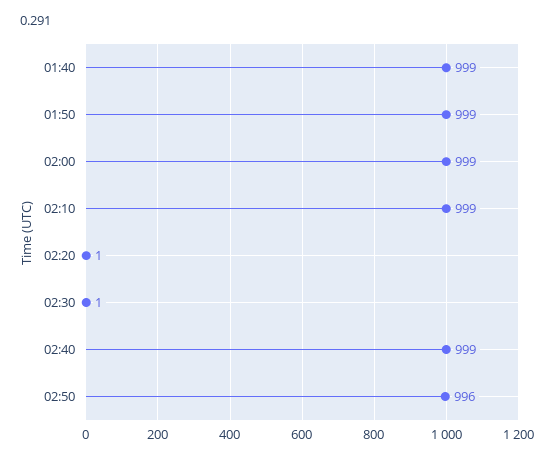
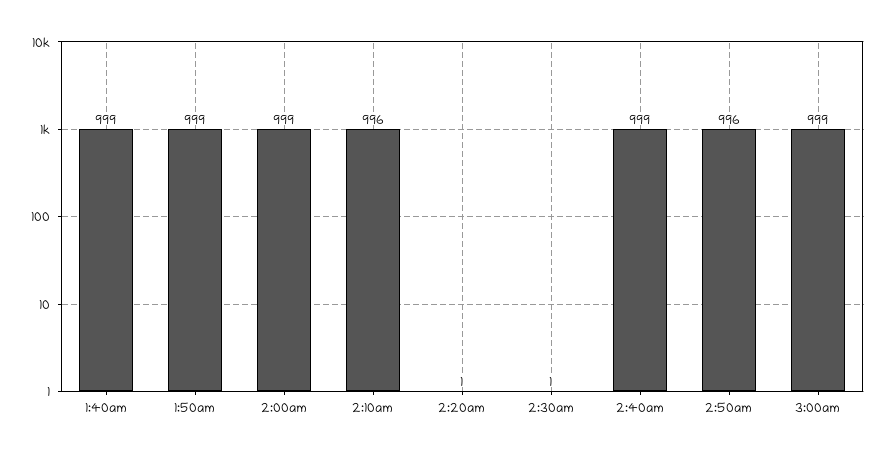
02:10: 999 -> 996
3:00am: none -> 999

